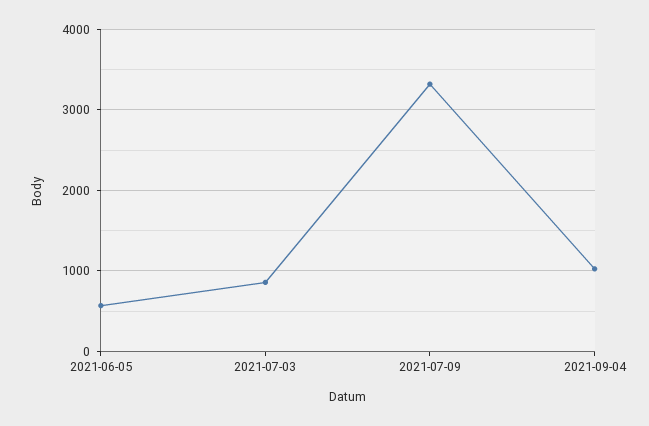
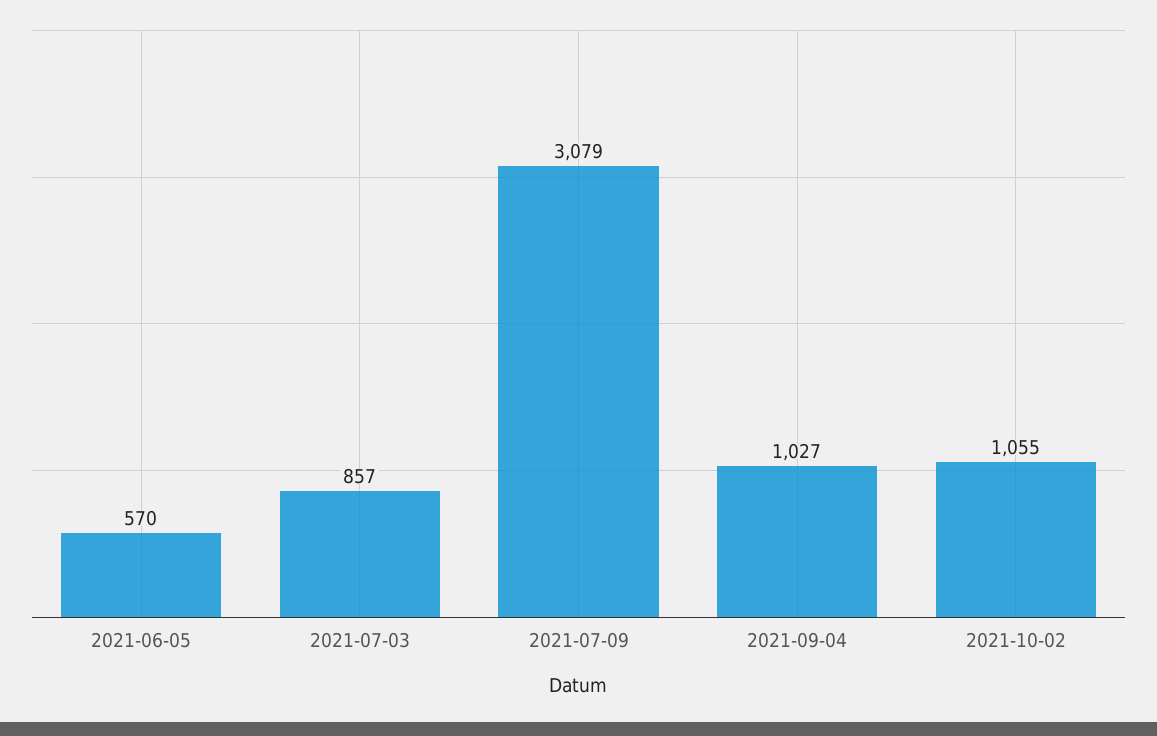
2021-07-09: 3300 -> 3079
2021-10-02: none -> 1055

